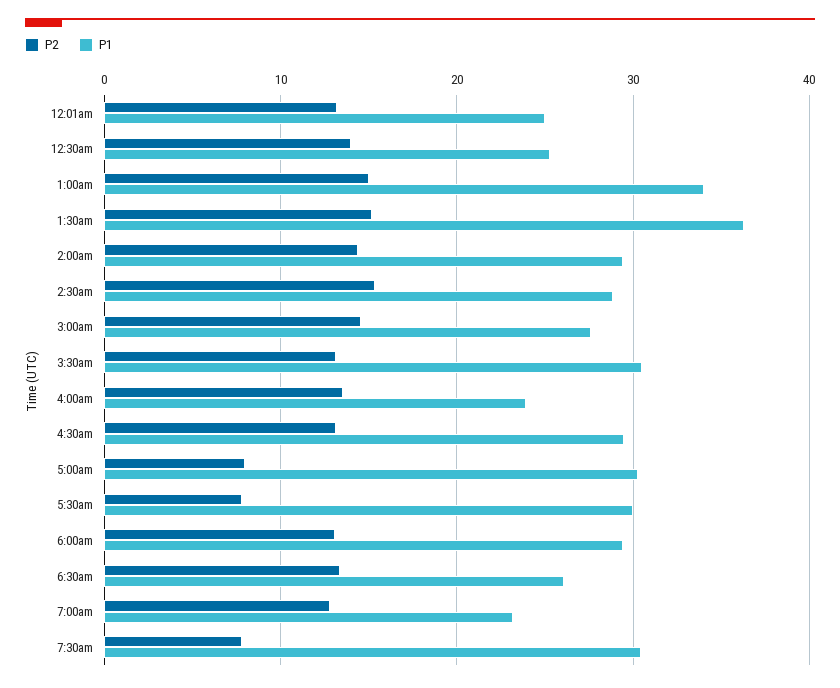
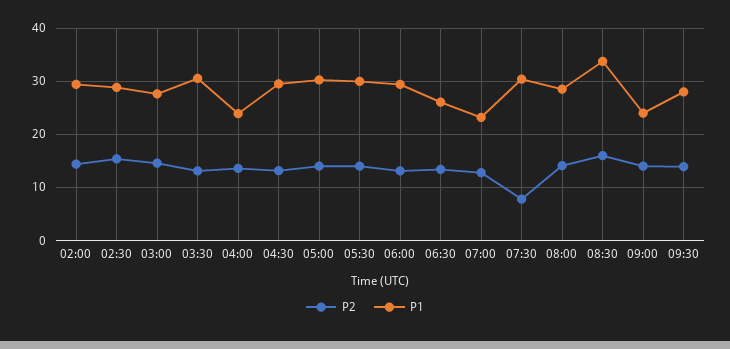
P2, 12:01am: 13 -> none
P1, 12:01am: 25 -> none
P2, 12:30am: 14 -> none
P1, 12:30am: 25 -> none
P2, 1:00am: 15 -> none
P1, 1:00am: 34 -> none
P2, 1:30am: 15 -> none
P1, 1:30am: 36 -> none
P2, 5:00am: 8 -> 14
P2, 5:30am: 8 -> 14
P2, 08:00: none -> 14
P1, 08:00: none -> 28
P2, 08:30: none -> 16
P1, 08:30: none -> 34
P2, 09:00: none -> 14
P1, 09:00: none -> 24
P2, 09:30: none -> 14
P1, 09:30: none -> 28

